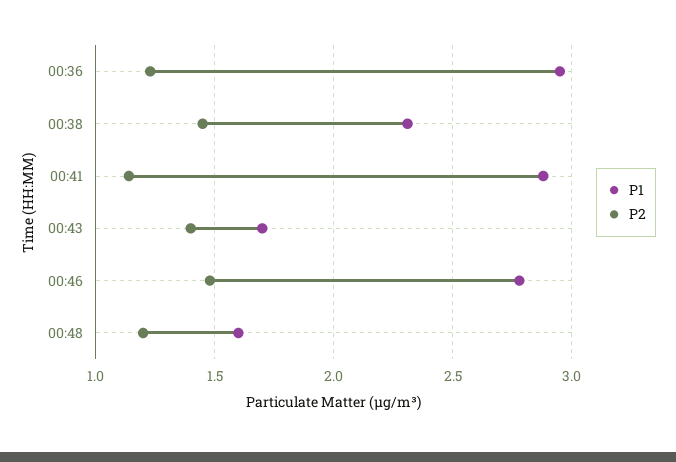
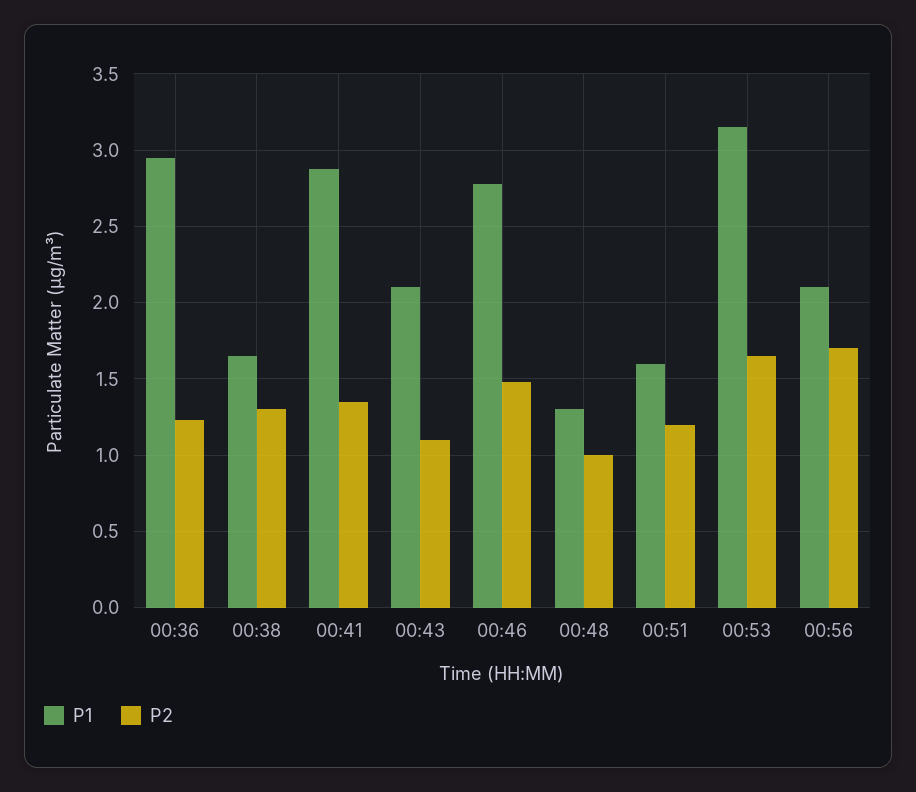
P1, 00:38: 2.3 -> 1.65
P2, 00:38: 1.45 -> 1.3
P2, 00:41: 1.15 -> 1.35
P1, 00:43: 1.7 -> 2.1
P2, 00:43: 1.4 -> 1.1
P1, 00:48: 1.6 -> 1.3
P2, 00:48: 1.2 -> 1
P1, 00:51: none -> 1.6
P2, 00:51: none -> 1.2
P1, 00:53: none -> 3.15
P2, 00:53: none -> 1.65
P1, 00:56: none -> 2.1
P2, 00:56: none -> 1.7

